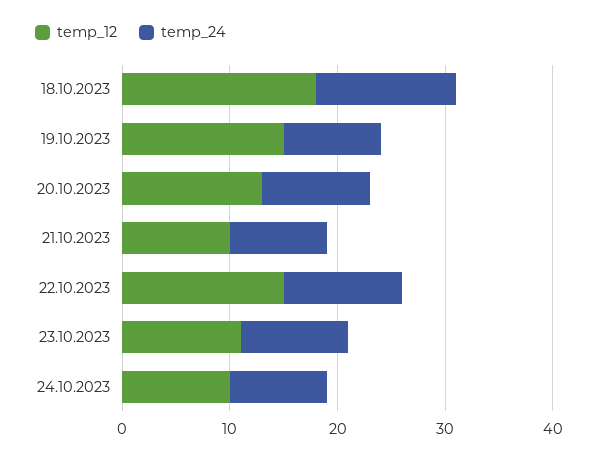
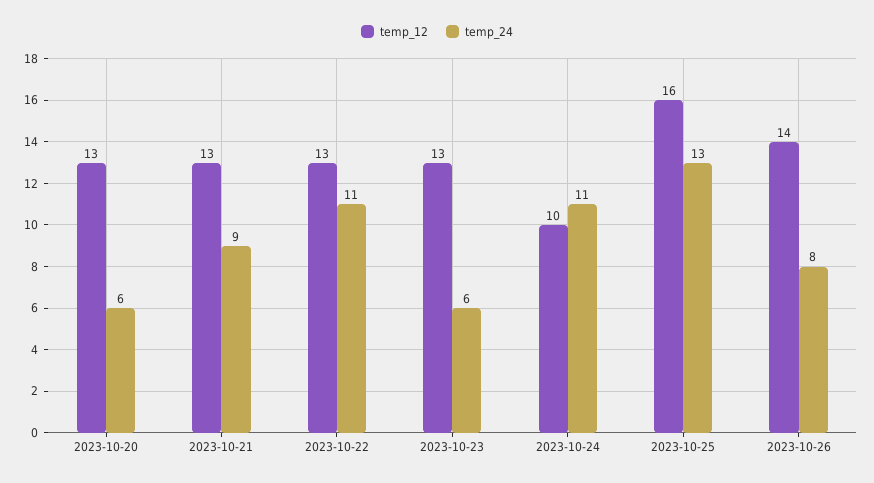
temp_12, 18.10.2023: 18 -> none
temp_24, 18.10.2023: 13 -> none
temp_12, 19.10.2023: 15 -> none
temp_24, 19.10.2023: 9 -> none
temp_24, 20.10.2023: 10 -> 6
temp_12, 21.10.2023: 10 -> 13
temp_12, 22.10.2023: 15 -> 13
temp_12, 23.10.2023: 11 -> 13
temp_24, 23.10.2023: 10 -> 6
temp_24, 24.10.2023: 9 -> 11
temp_12, 2023-10-25: none -> 16
temp_24, 2023-10-25: none -> 13
temp_12, 2023-10-26: none -> 14
temp_24, 2023-10-26: none -> 8

